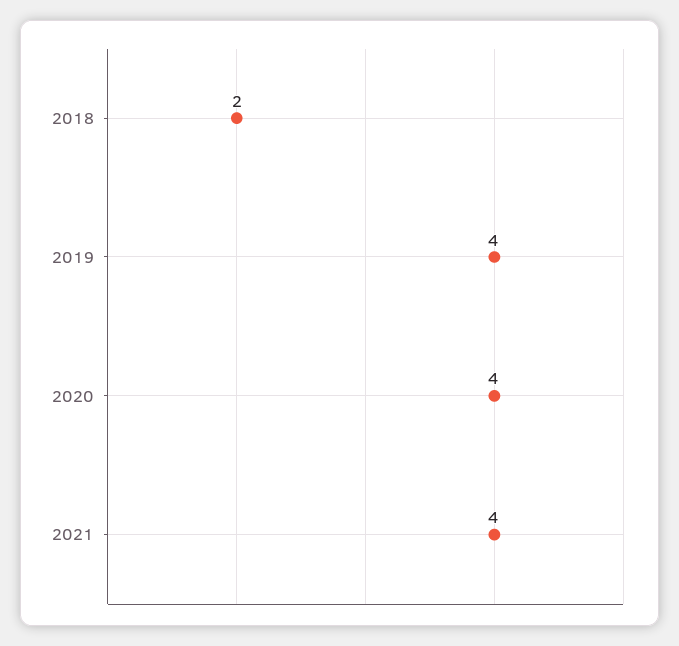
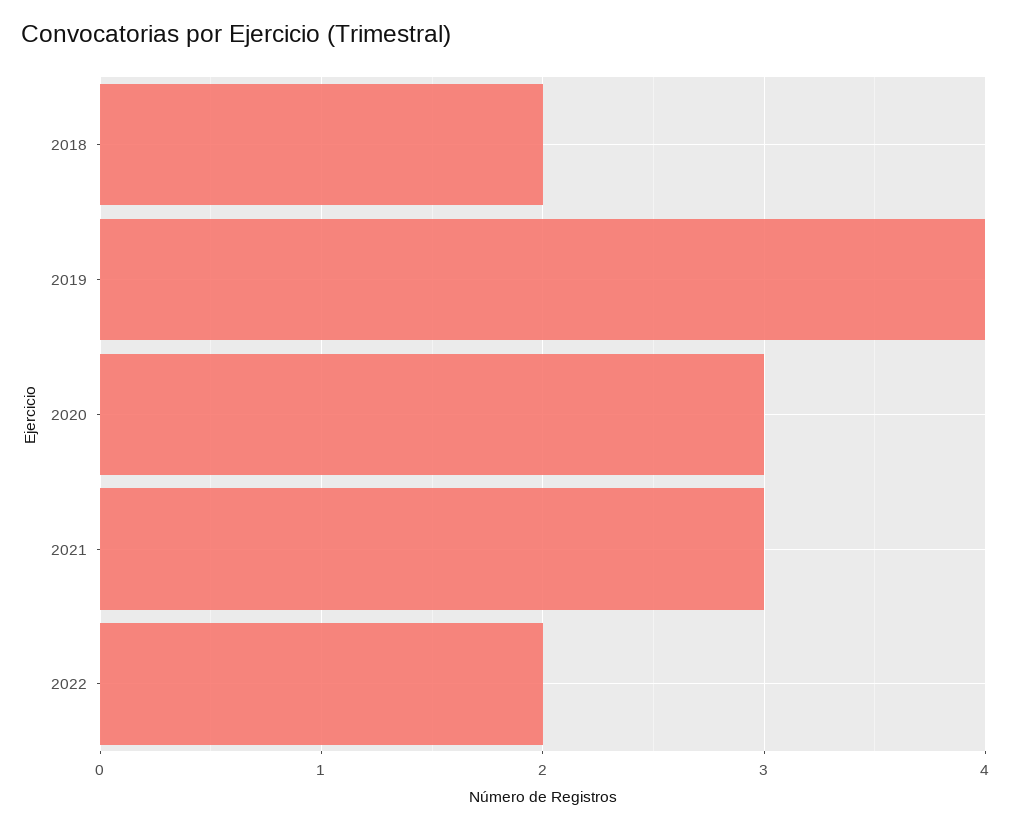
2020: 4 -> 3
2021: 4 -> 3
2022: none -> 2

